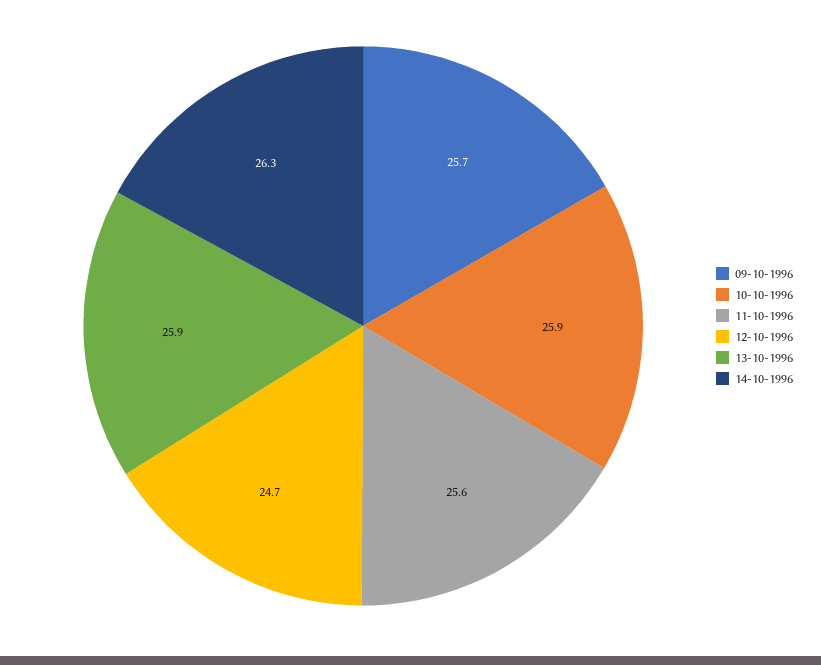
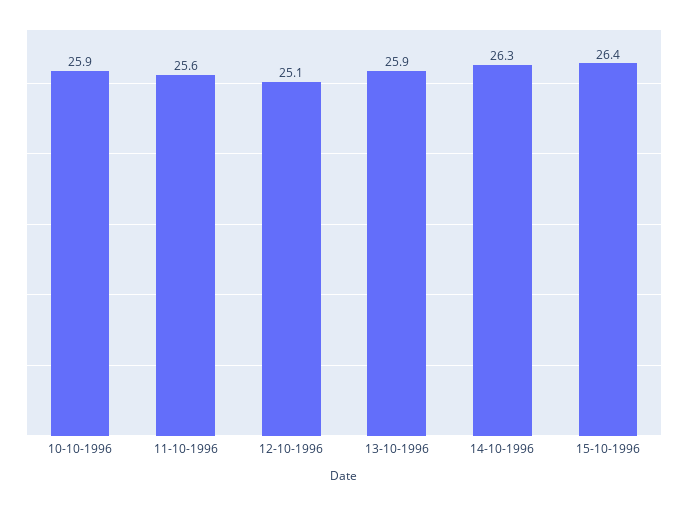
09-10-1996: 25.7 -> none
12-10-1996: 24.7 -> 25.1
15-10-1996: none -> 26.4

